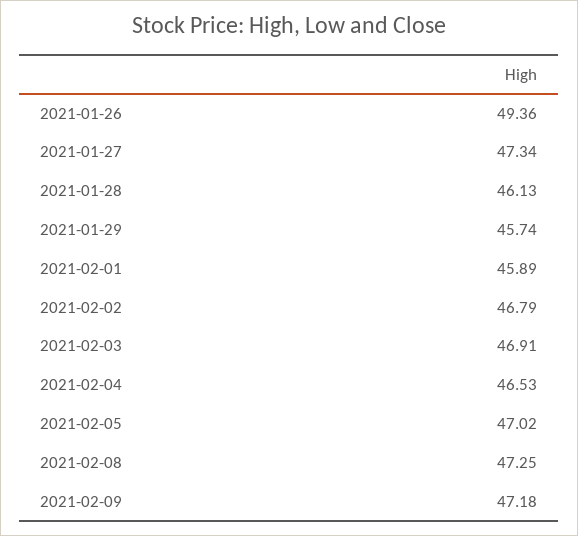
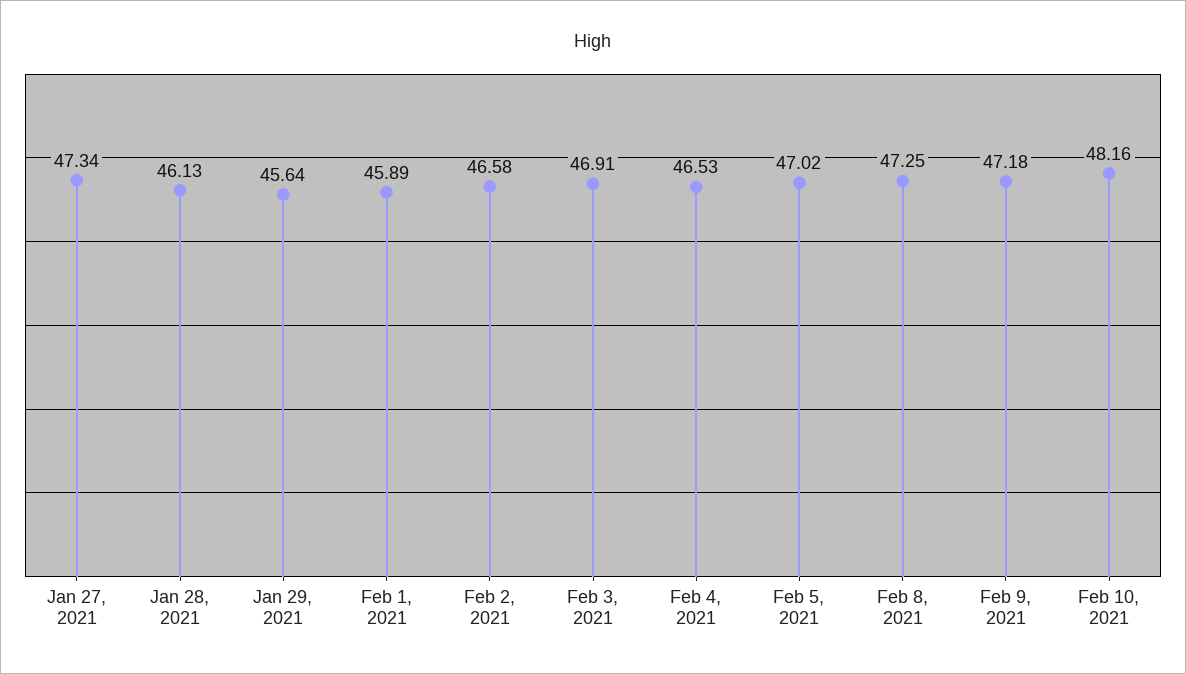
2021-01-26: 49.36 -> none
2021-01-29: 45.74 -> 45.64
2021-02-02: 46.79 -> 46.58
Feb 10, 2021: none -> 48.16

